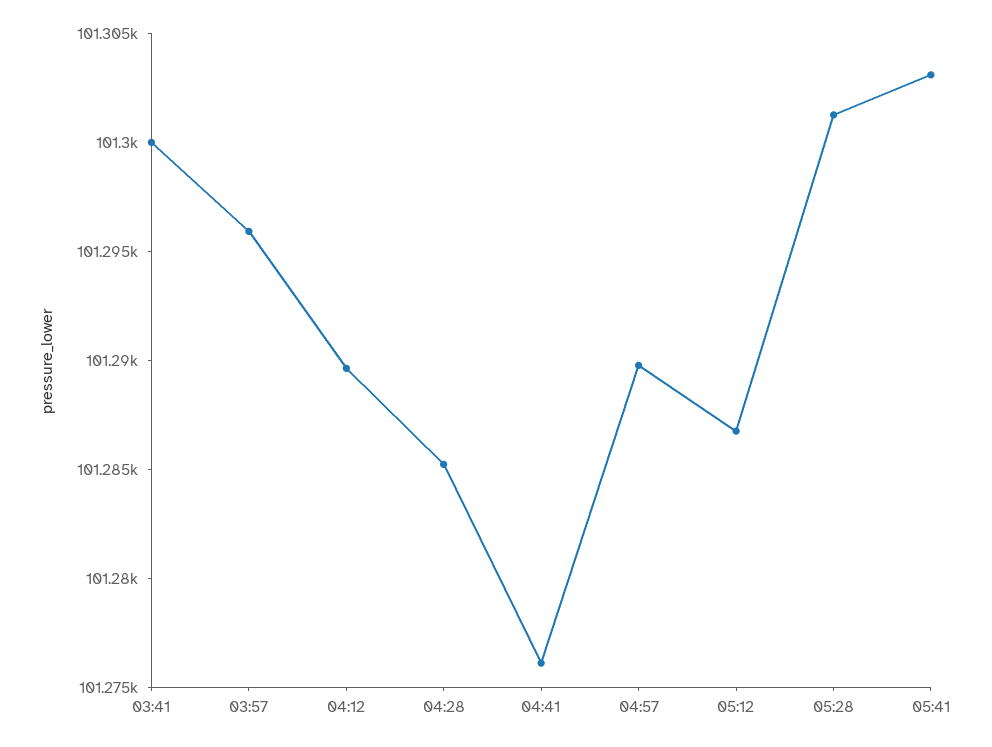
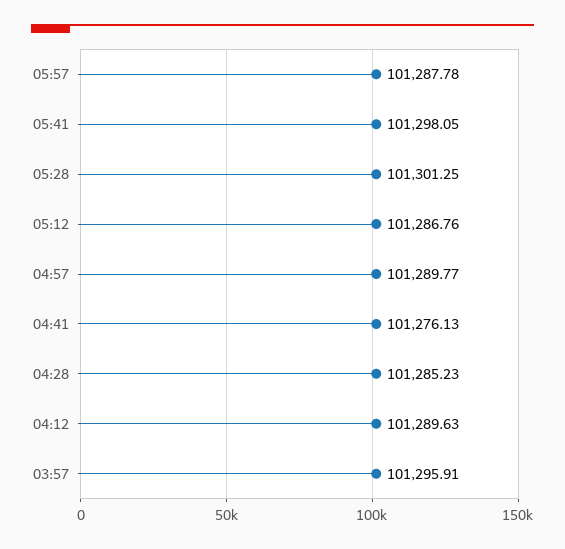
03:41: 101300 -> none
05:41: 101303 -> 101298.05
05:57: none -> 101287.78

